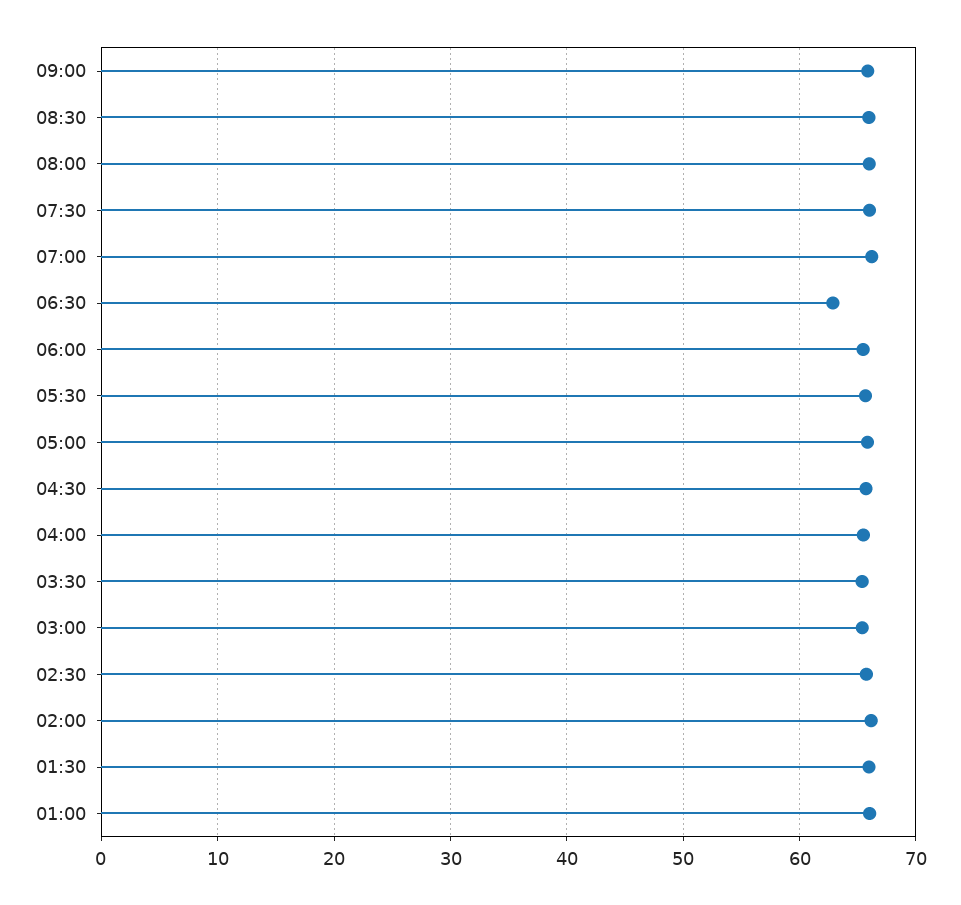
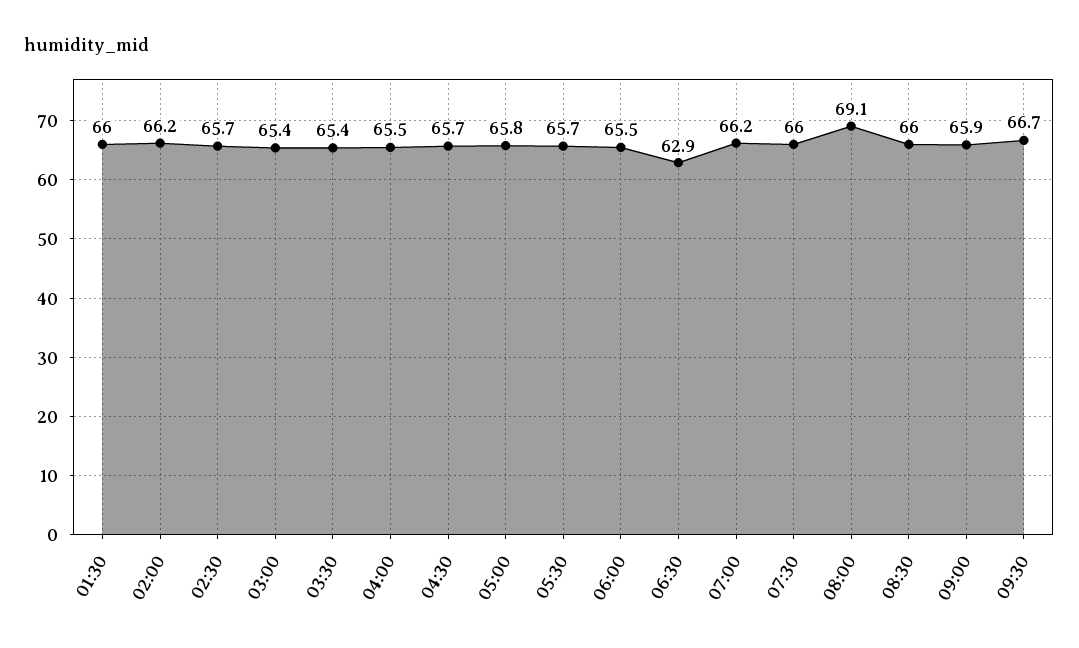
08:00: 66 -> 69.1
01:00: 66 -> none
09:30: none -> 66.7

